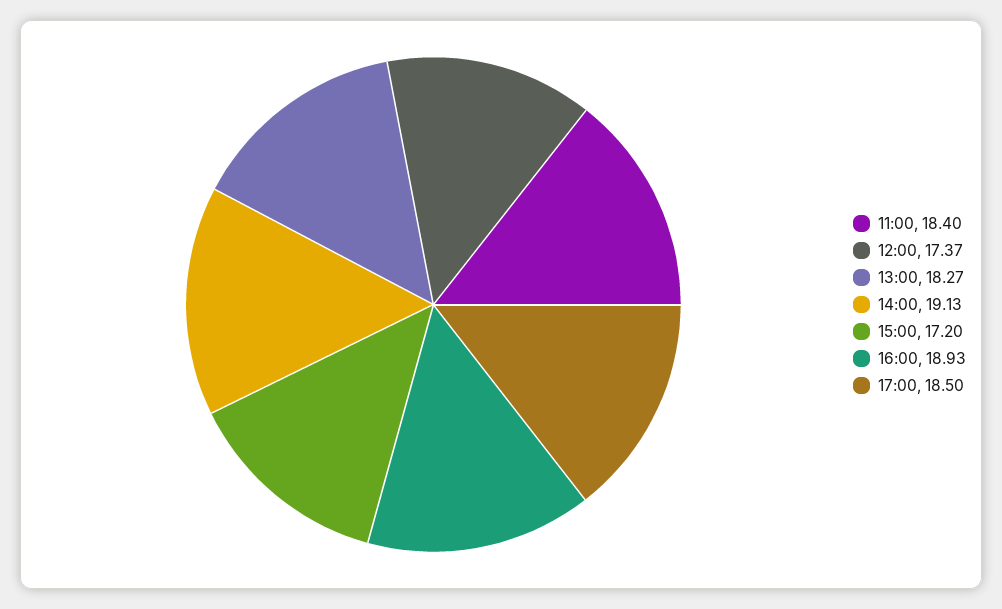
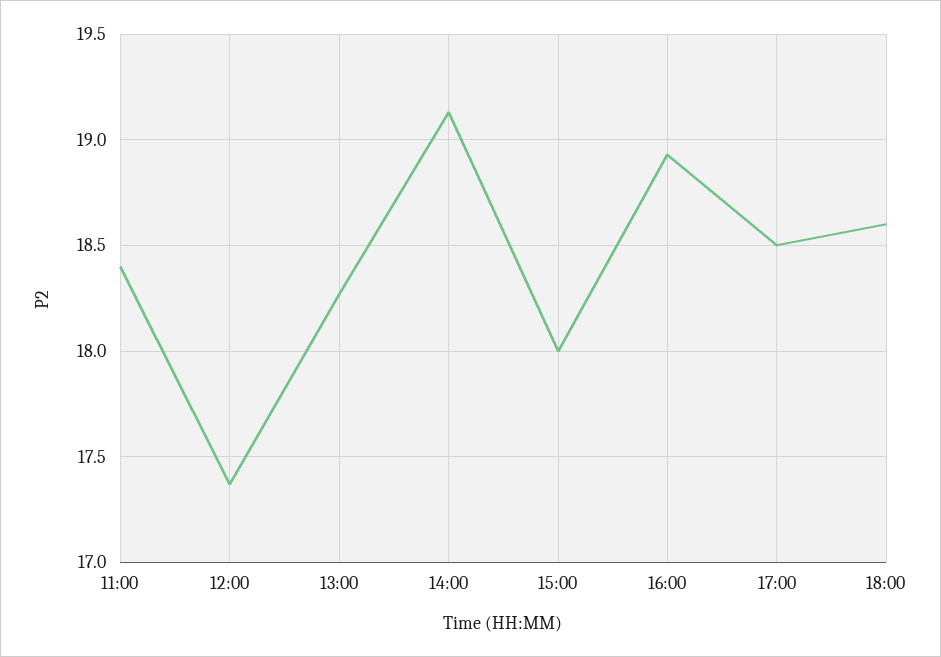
15:00: 17.2 -> 18
18:00: none -> 18.6

